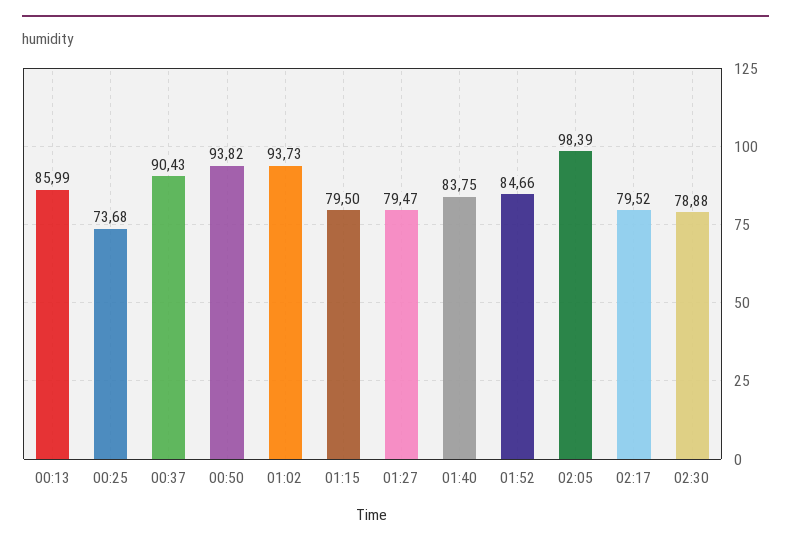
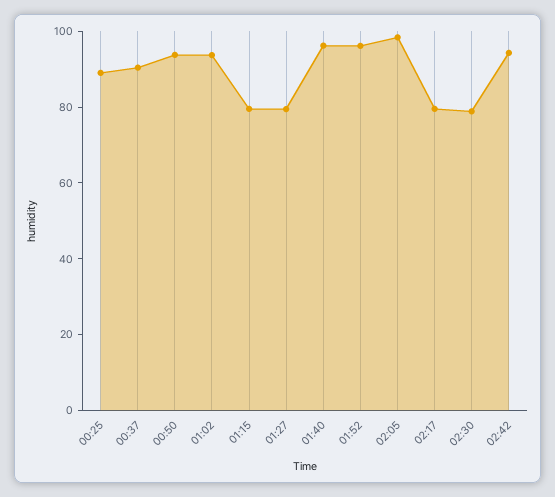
00:13: 85.99 -> none
00:25: 73.68 -> 90
01:40: 83.75 -> 95
01:52: 84.66 -> 95
02:42: none -> 95

